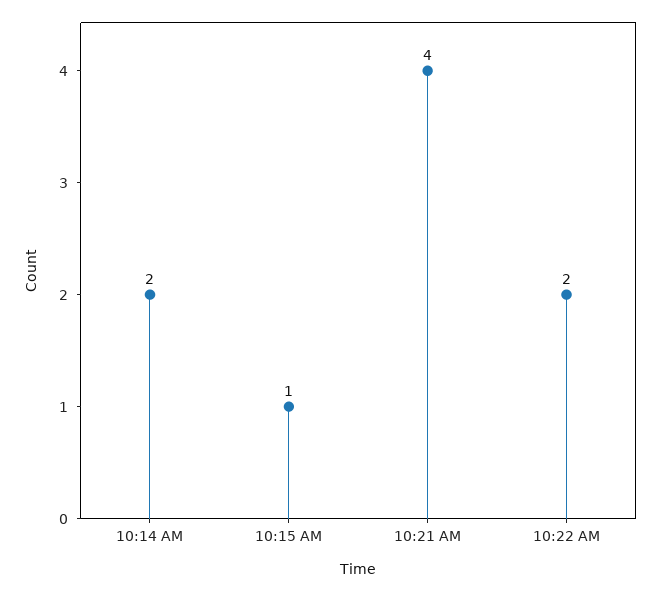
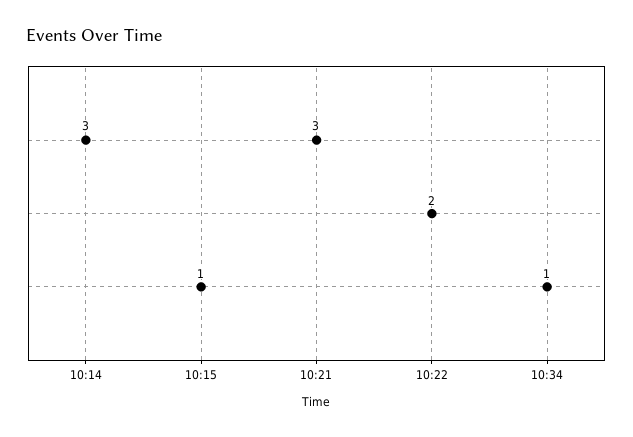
10:14 AM: 2 -> 3
10:21 AM: 4 -> 3
10:34: none -> 1

